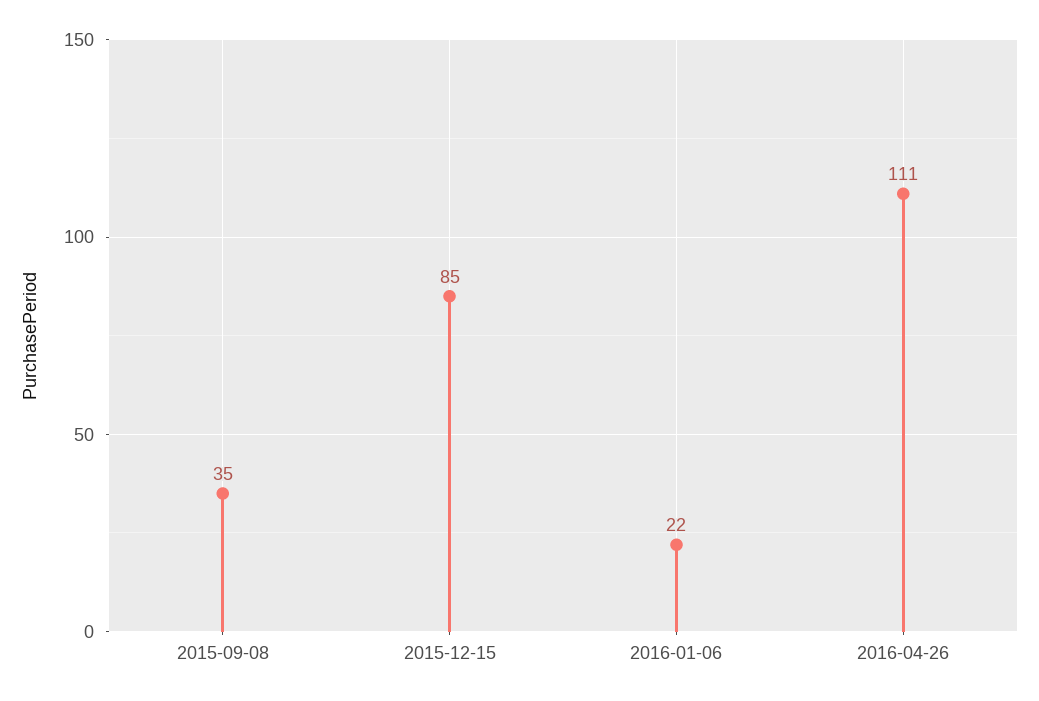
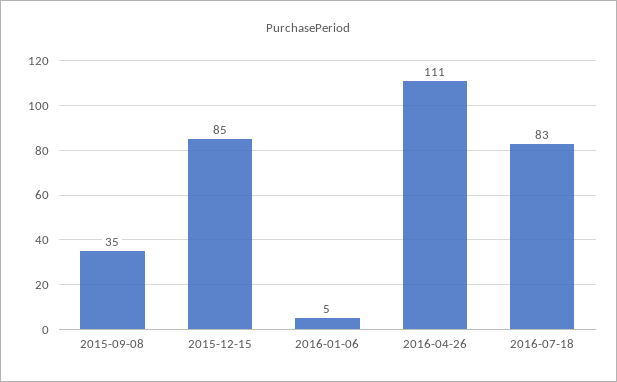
2016-01-06: 22 -> 5
2016-07-18: none -> 83

